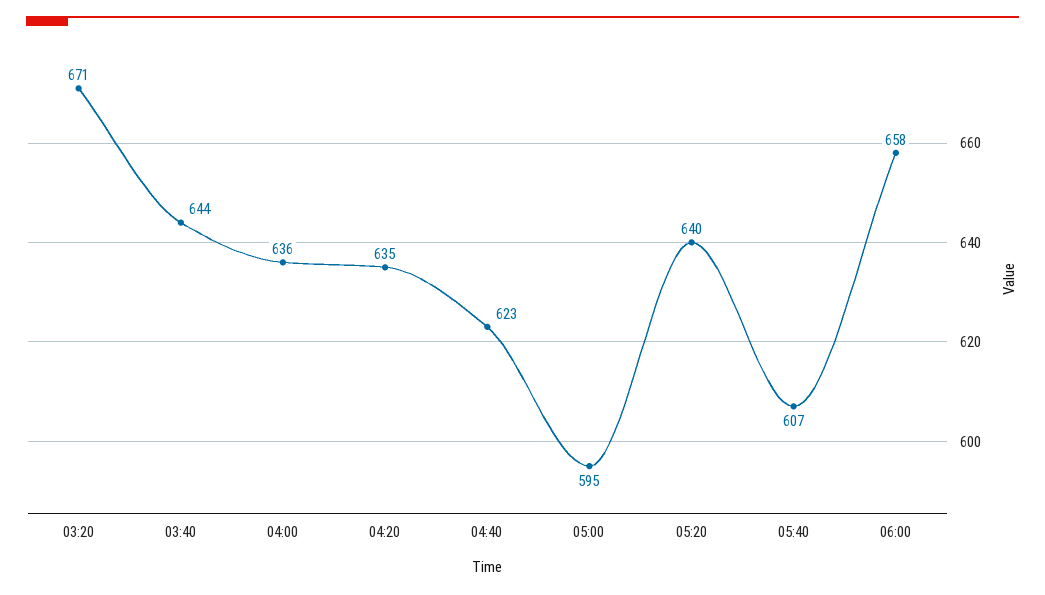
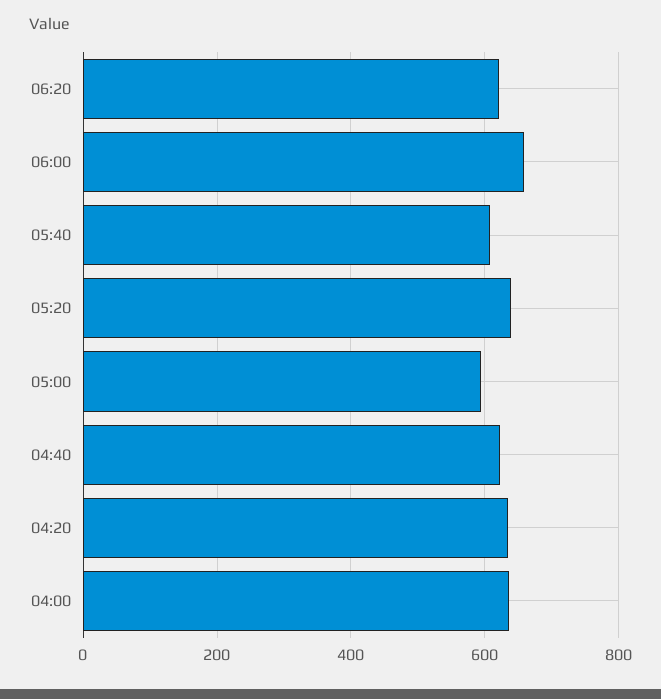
03:20: 671 -> none
03:40: 644 -> none
06:20: none -> 620

